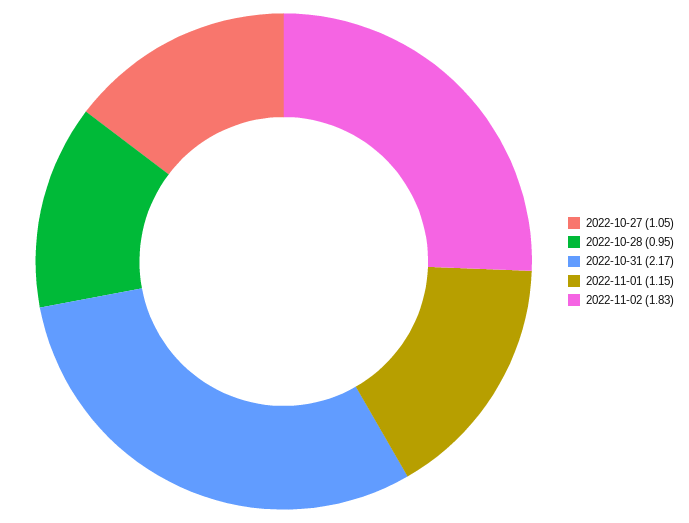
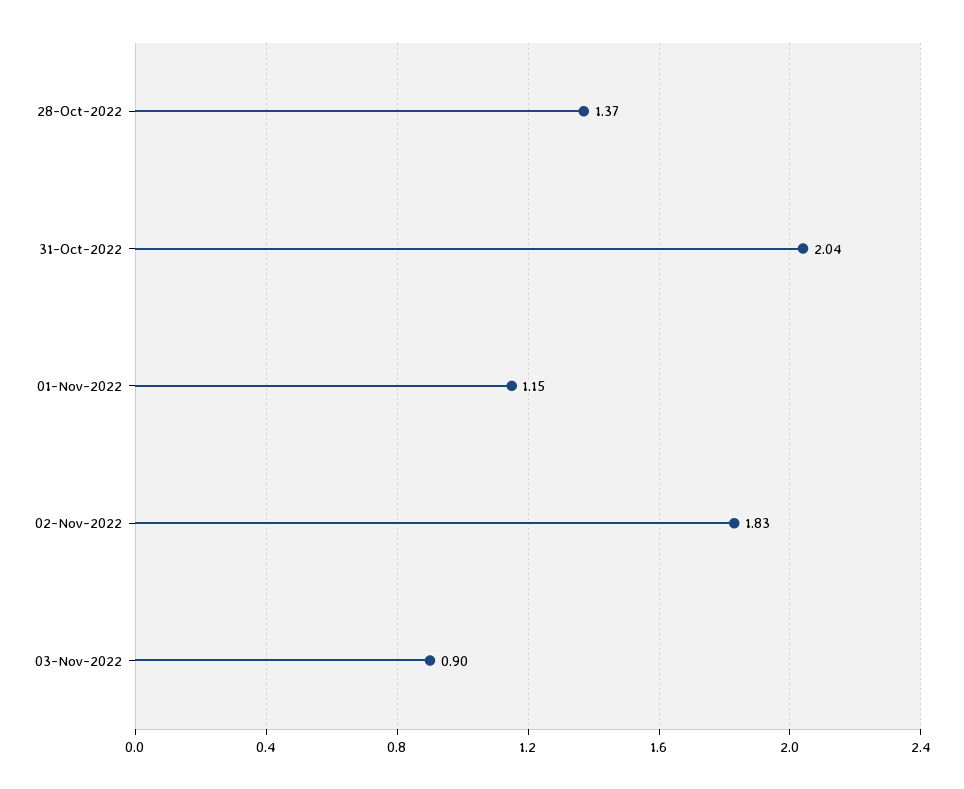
2022-10-27: 1.05 -> none
2022-10-28: 0.95 -> 1.37
2022-10-31: 2.17 -> 2.04
03-Nov-2022: none -> 0.9

